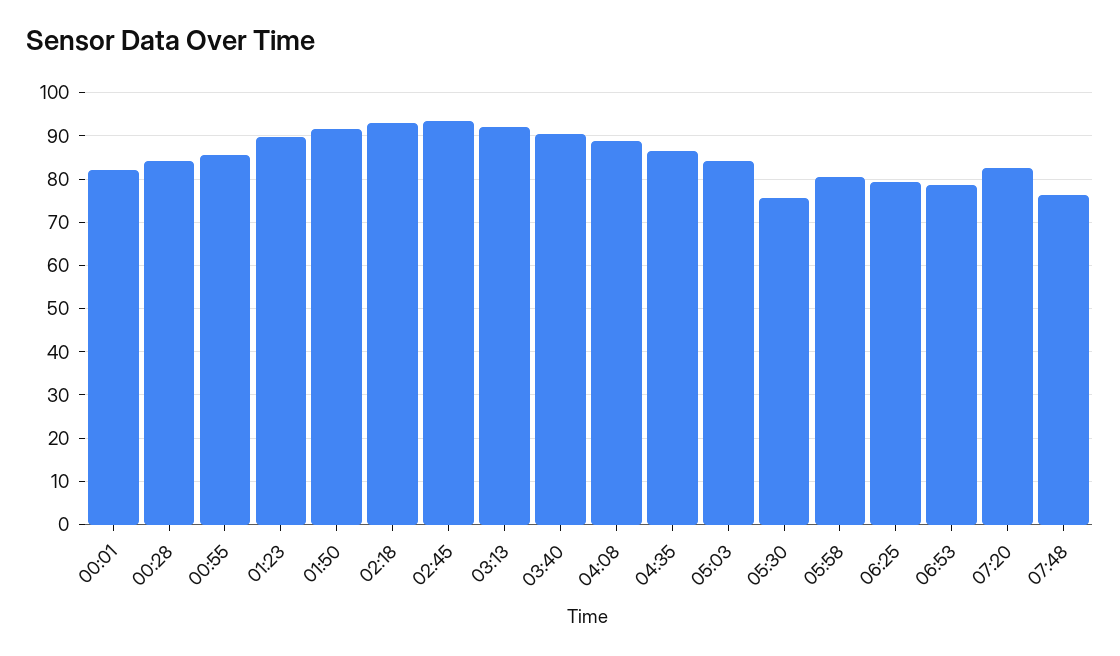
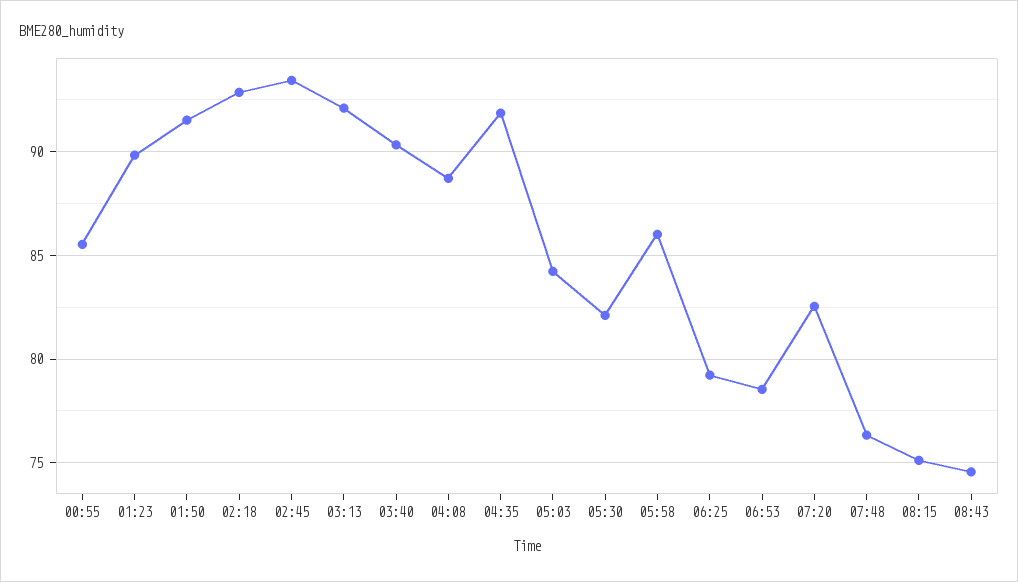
00:01: 82 -> none
00:28: 84 -> none
04:35: 86 -> 92
05:30: 76 -> 82
05:58: 80 -> 86
08:15: none -> 75
08:43: none -> 74.5

